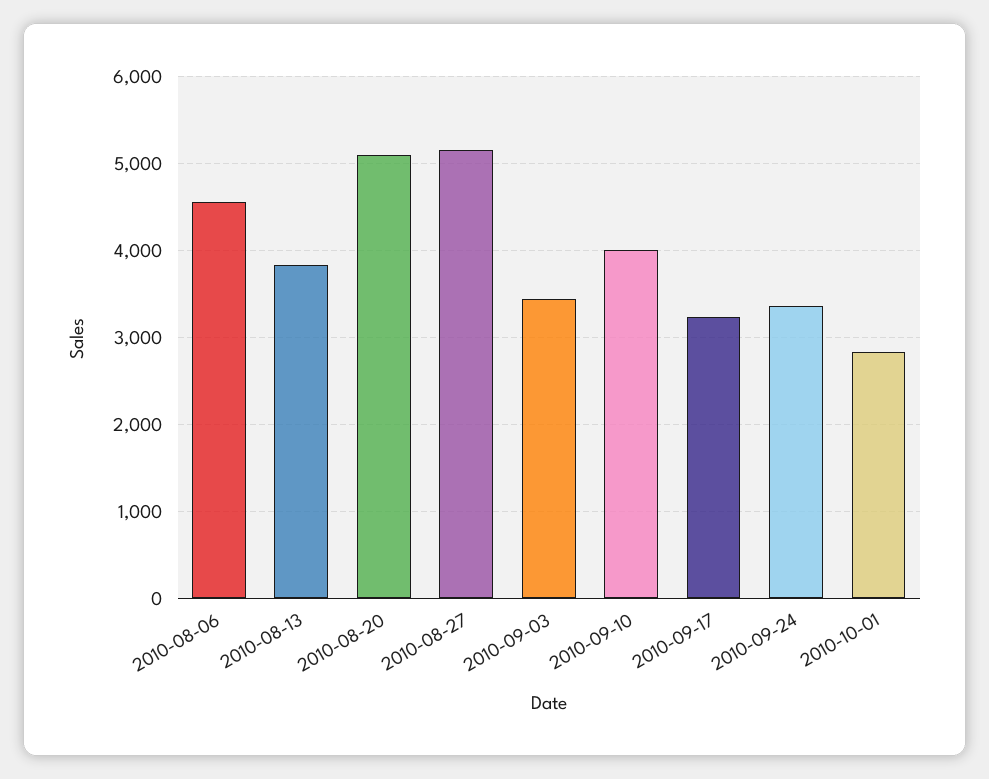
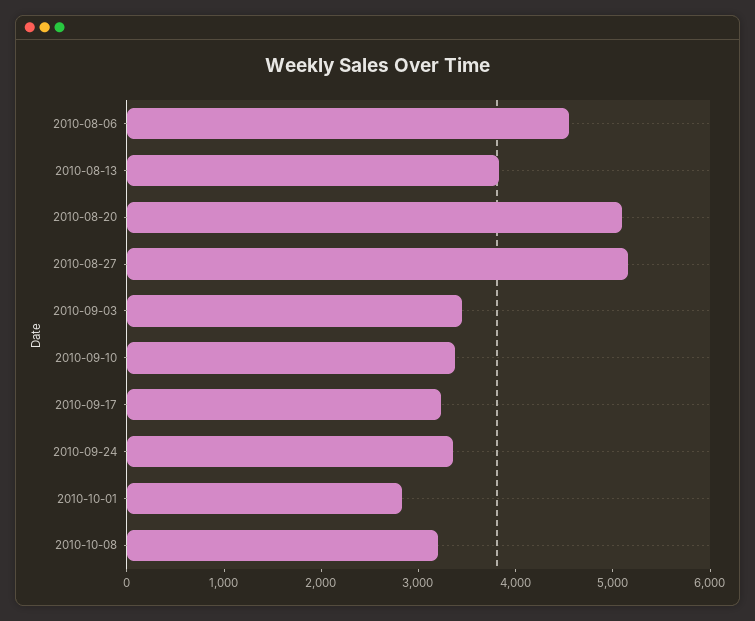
2010-09-10: 4000 -> 3400
2010-10-08: none -> 3200

